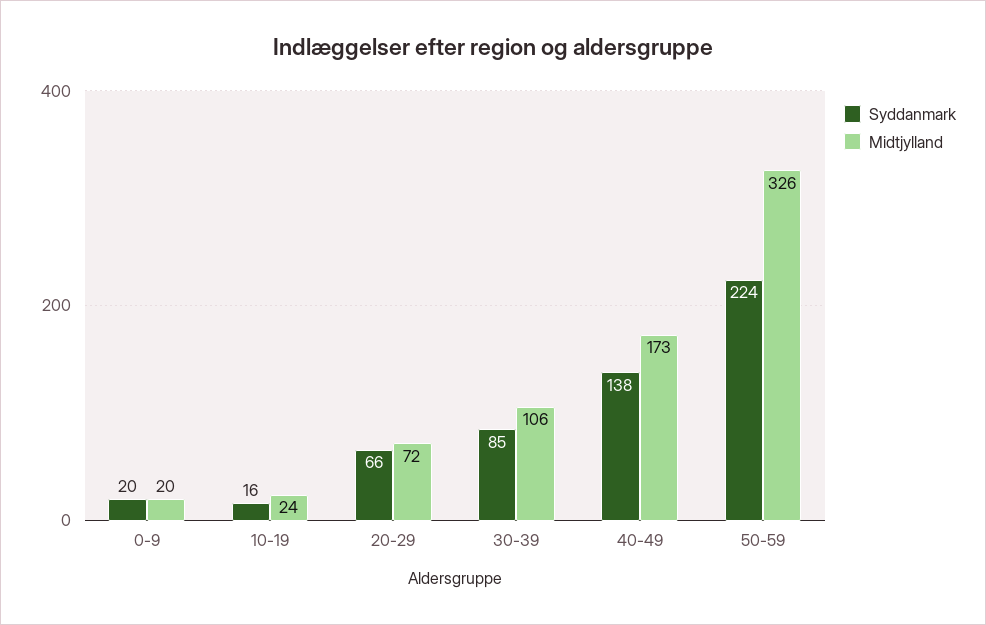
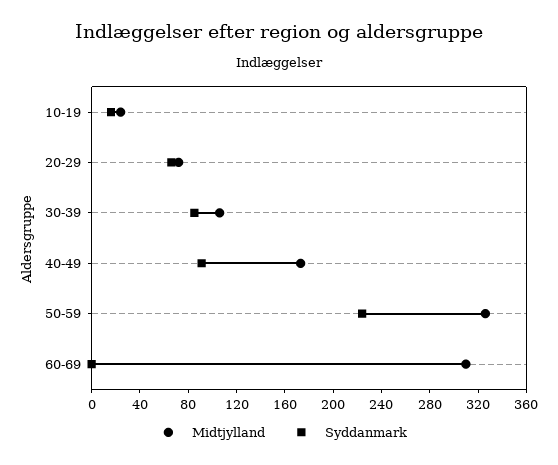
Syddanmark, 0-9: 20 -> none
Midtjylland, 0-9: 20 -> none
Syddanmark, 40-49: 138 -> 90
Midtjylland, 60-69: none -> 310
Syddanmark, 60-69: none -> 0

